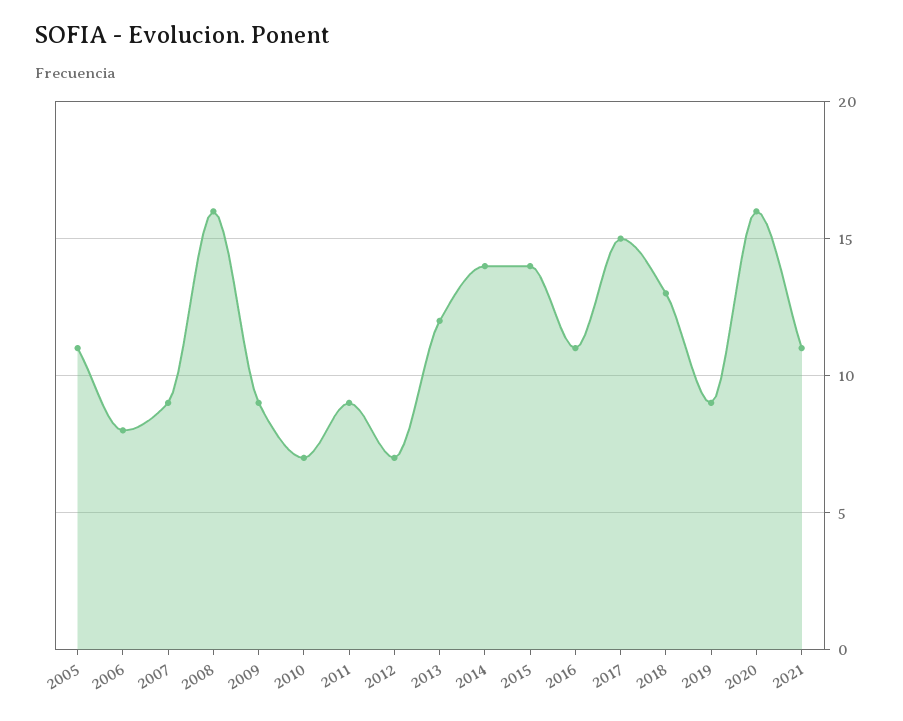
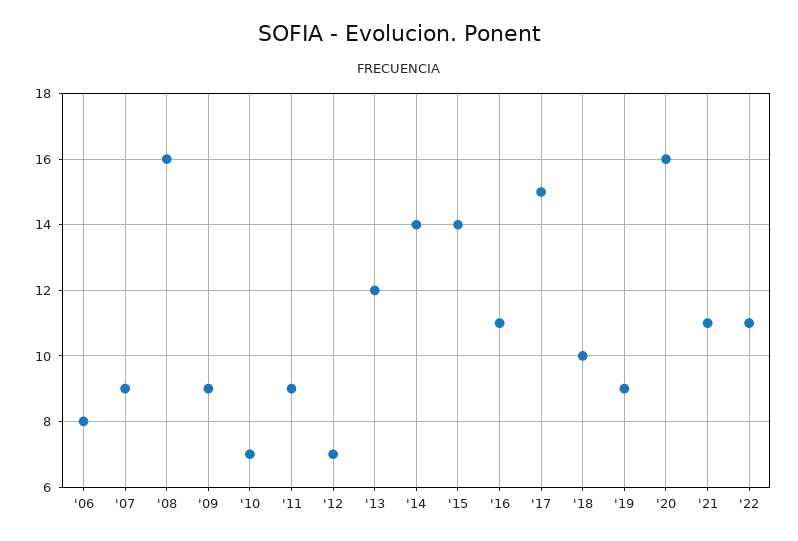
2005: 11 -> none
2018: 13 -> 10
'22: none -> 11

